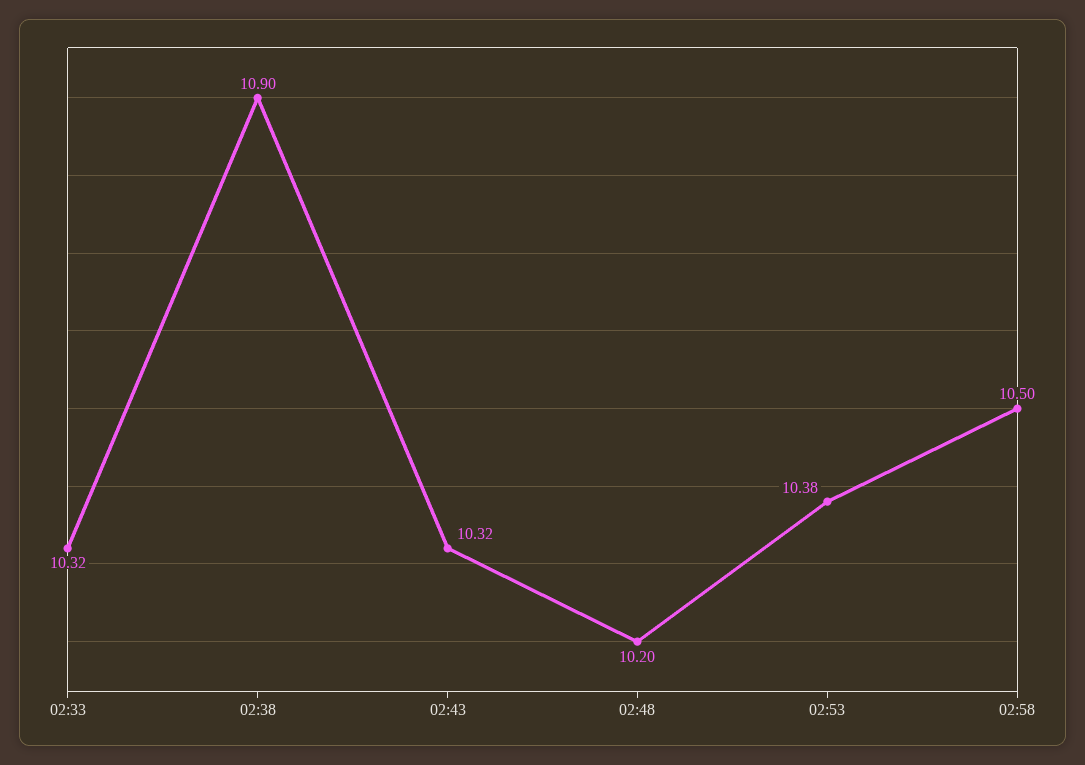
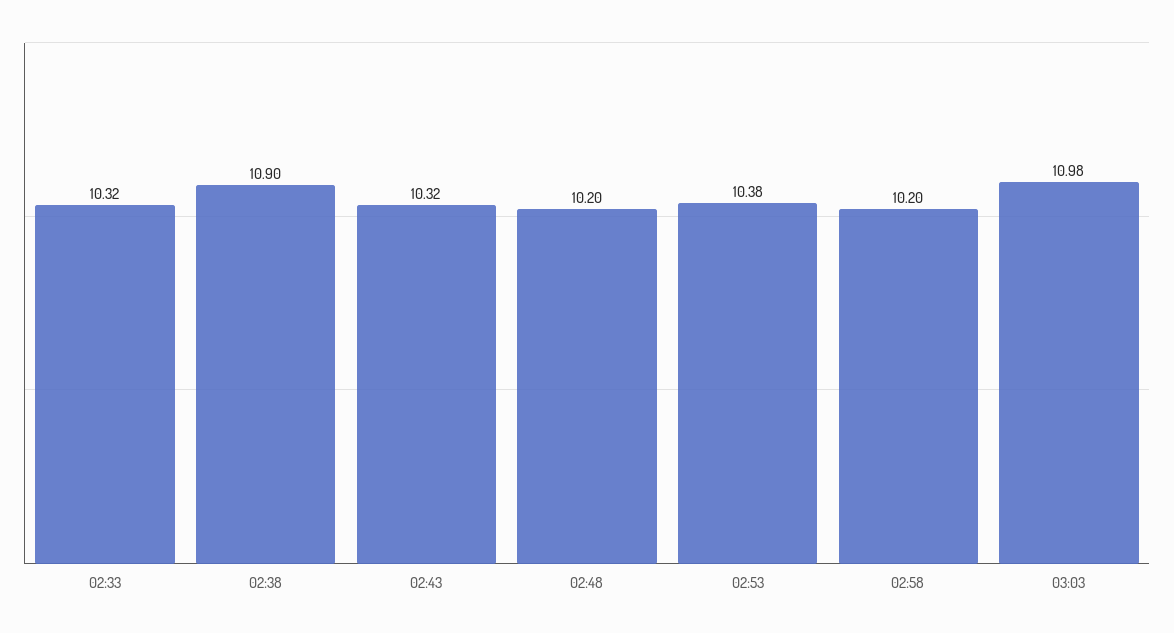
02:58: 10.5 -> 10.2
03:03: none -> 10.98

